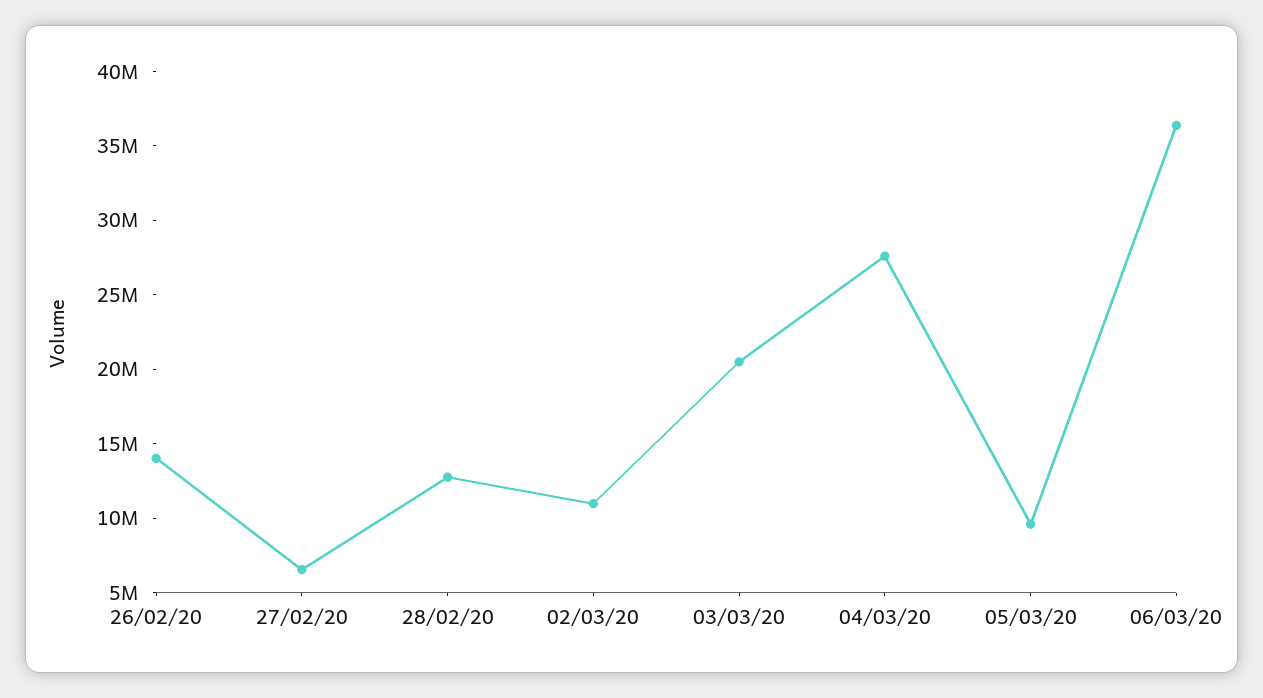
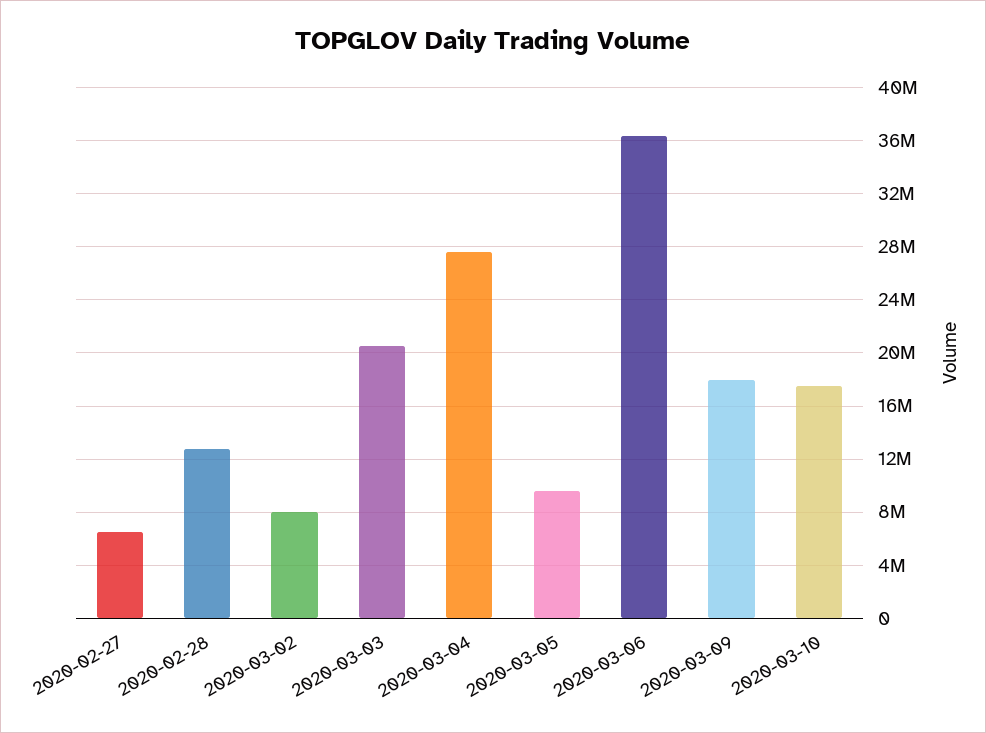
26/02/20: 14000000 -> none
02/03/20: 11000000 -> 8000000
2020-03-09: none -> 18000000
2020-03-10: none -> 17500000

